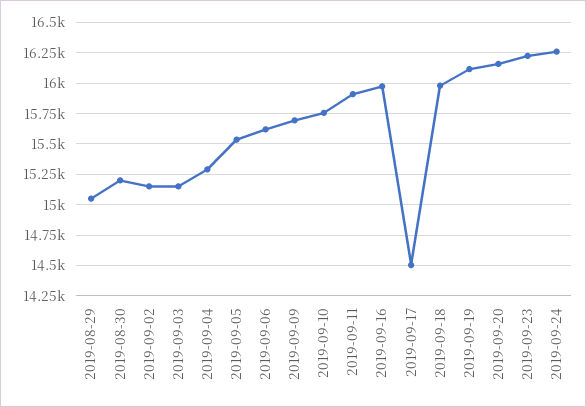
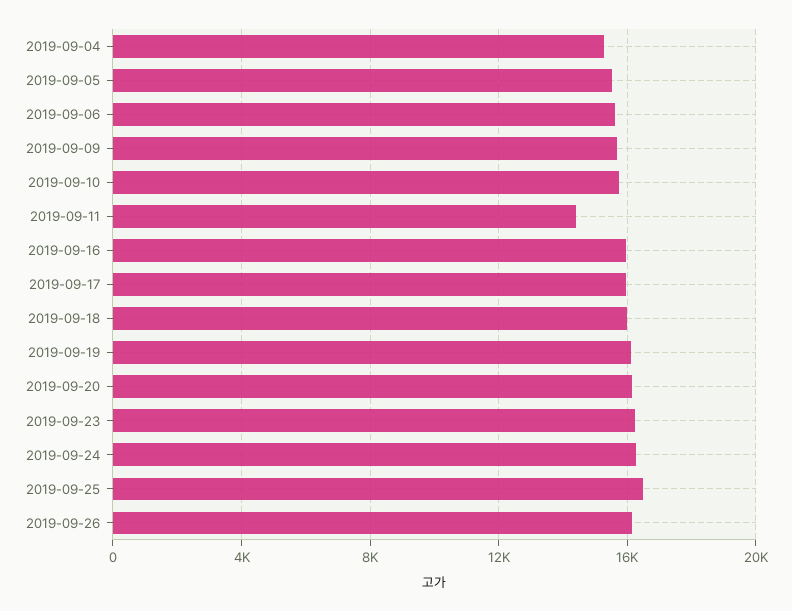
2019-08-29: 15050 -> none
2019-08-30: 15200 -> none
2019-09-02: 15150 -> none
2019-09-03: 15150 -> none
2019-09-11: 15900 -> 14500
2019-09-17: 14500 -> 16000
2019-09-25: none -> 16500
2019-09-26: none -> 16000

